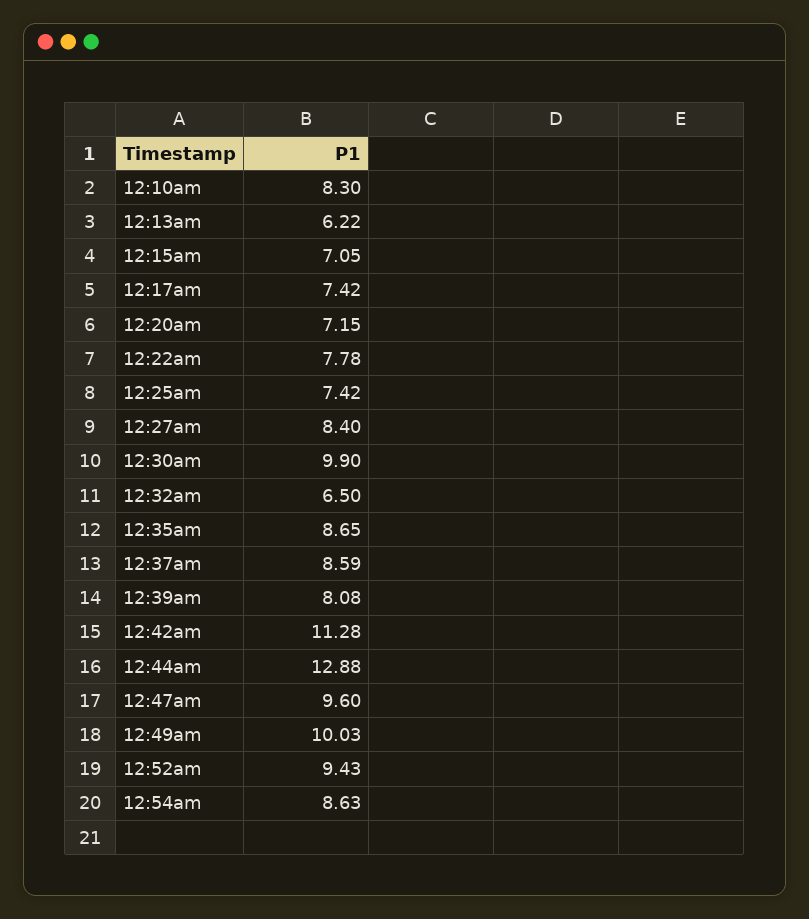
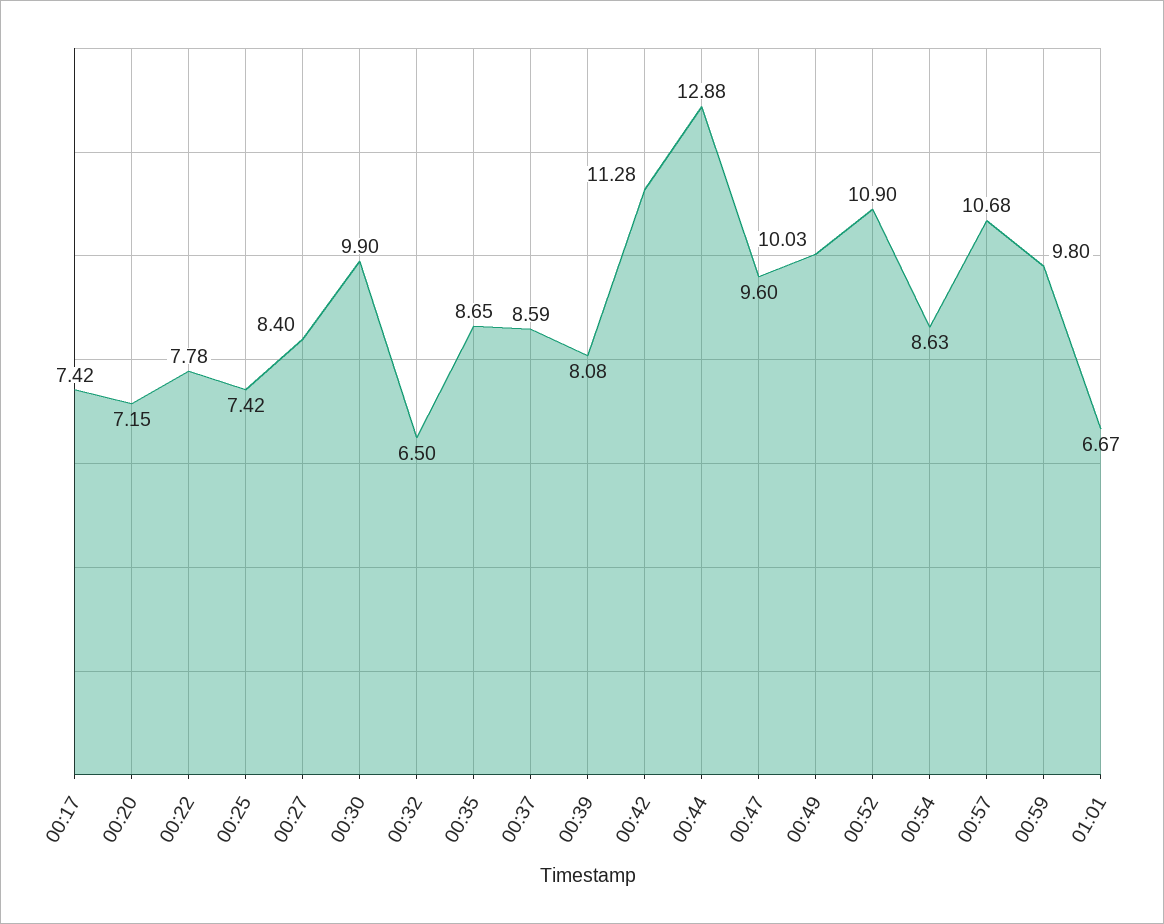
12:10am: 8.3 -> none
12:13am: 6.22 -> none
12:15am: 7.05 -> none
12:52am: 9.43 -> 10.9
00:57: none -> 10.68
00:59: none -> 9.8
01:01: none -> 6.67

